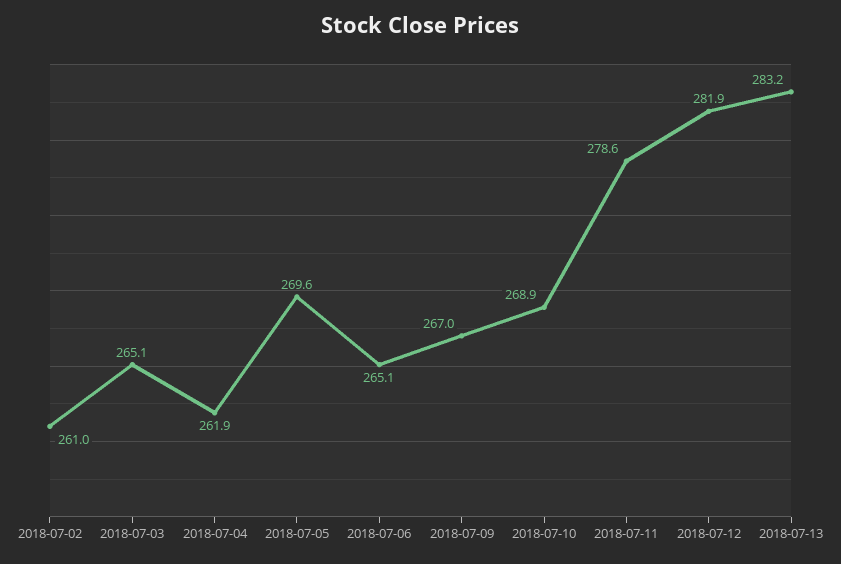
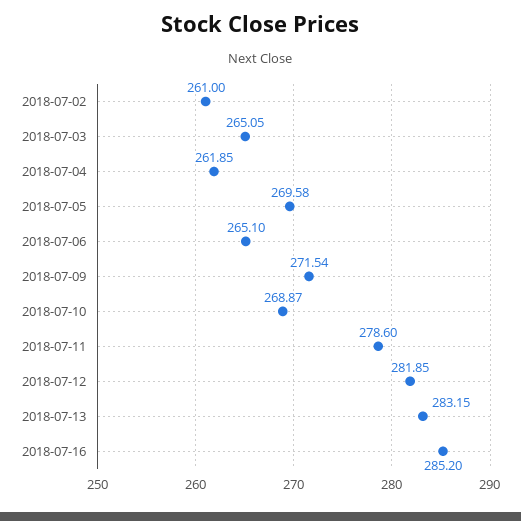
2018-07-09: 267 -> 271.54
2018-07-16: none -> 285.2

